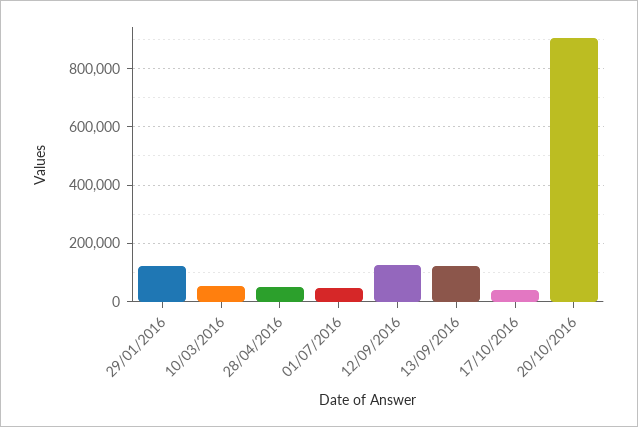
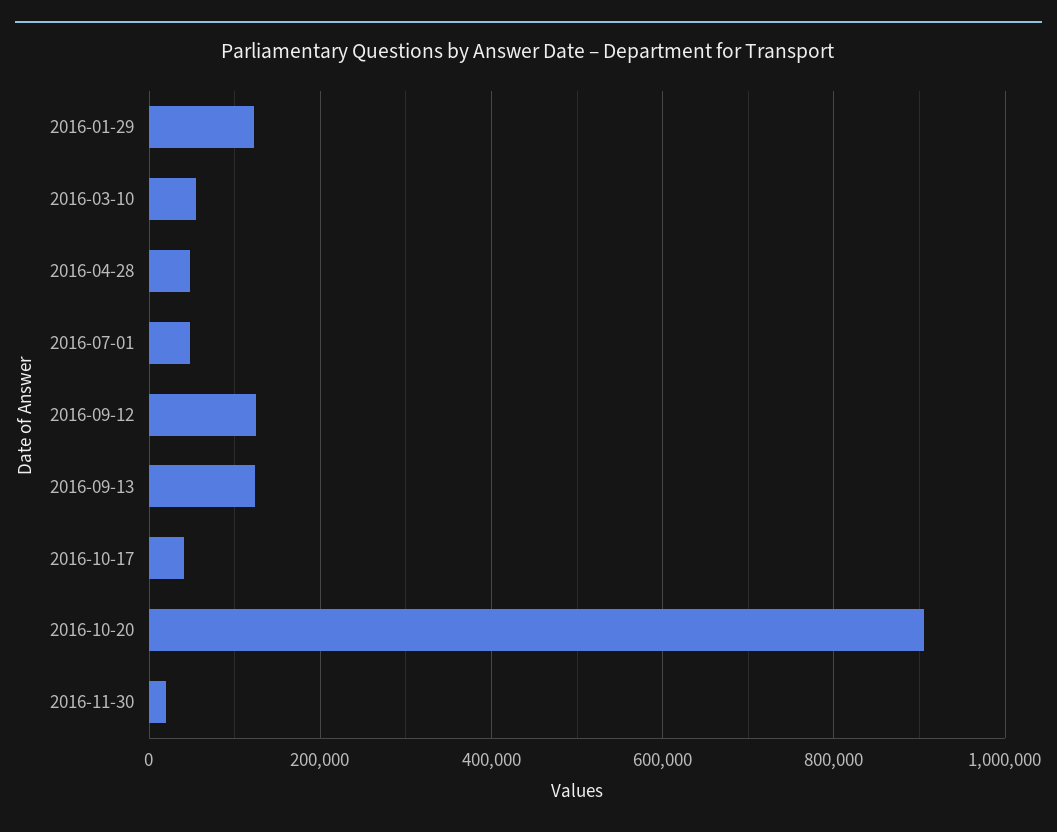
2016-11-30: none -> 20000

